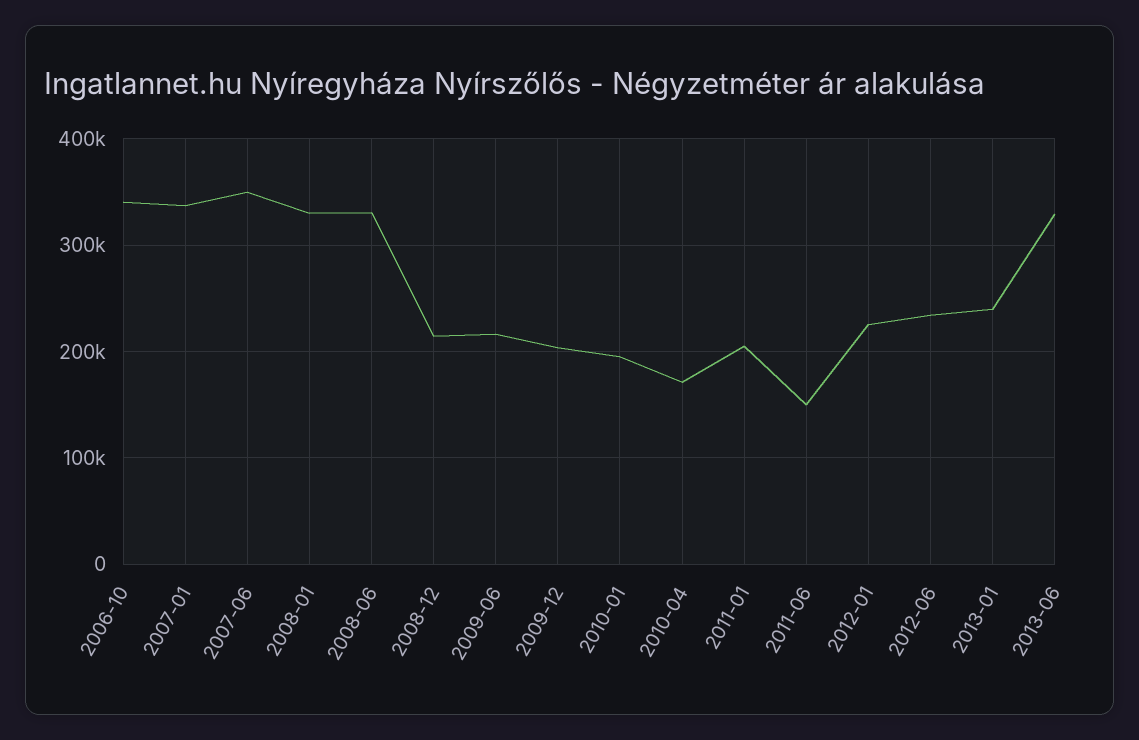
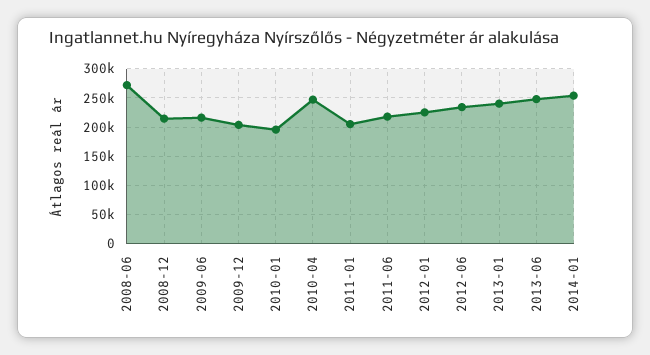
2006-10: 340000 -> none
2007-01: 340000 -> none
2007-06: 350000 -> none
2008-01: 330000 -> none
2008-06: 330000 -> 275000
2010-04: 170000 -> 250000
2011-06: 150000 -> 225000
2013-06: 330000 -> 250000
2014-01: none -> 250000

